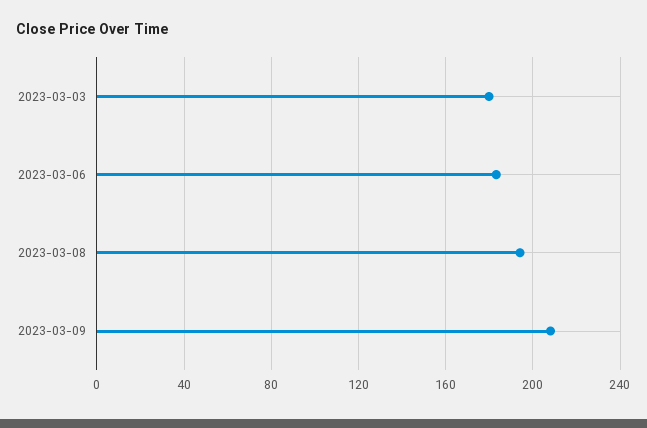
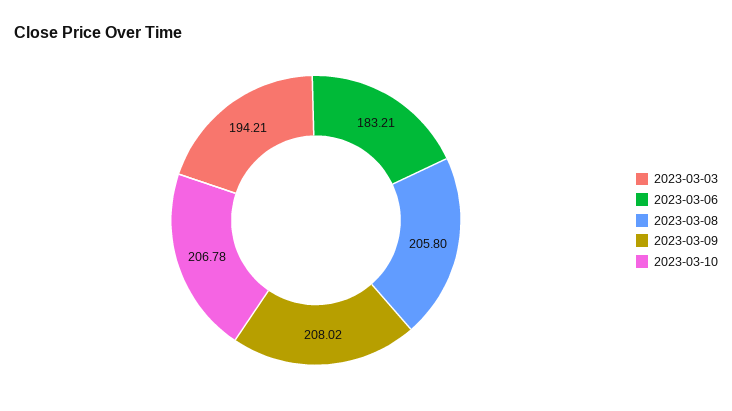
2023-03-03: 180 -> 194.21
2023-03-08: 195 -> 205.8
2023-03-10: none -> 206.78

